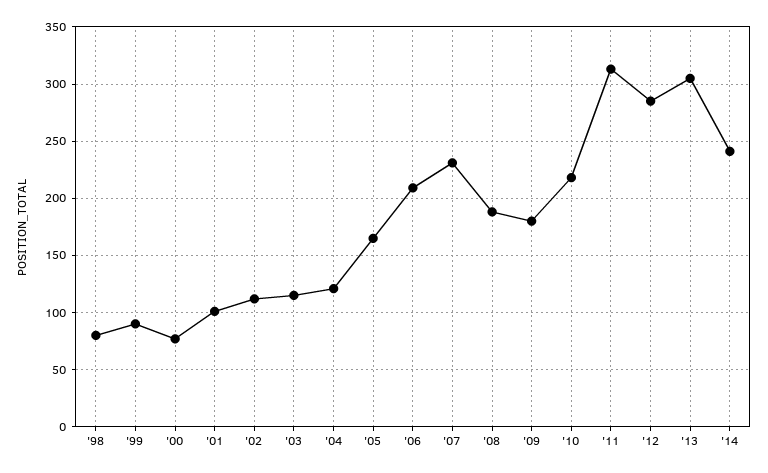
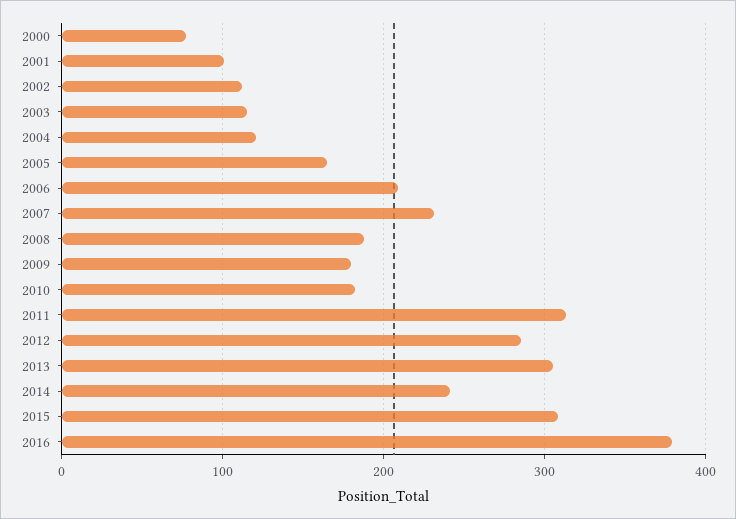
'98: 80 -> none
'99: 90 -> none
'10: 220 -> 180
2015: none -> 310
2016: none -> 380

